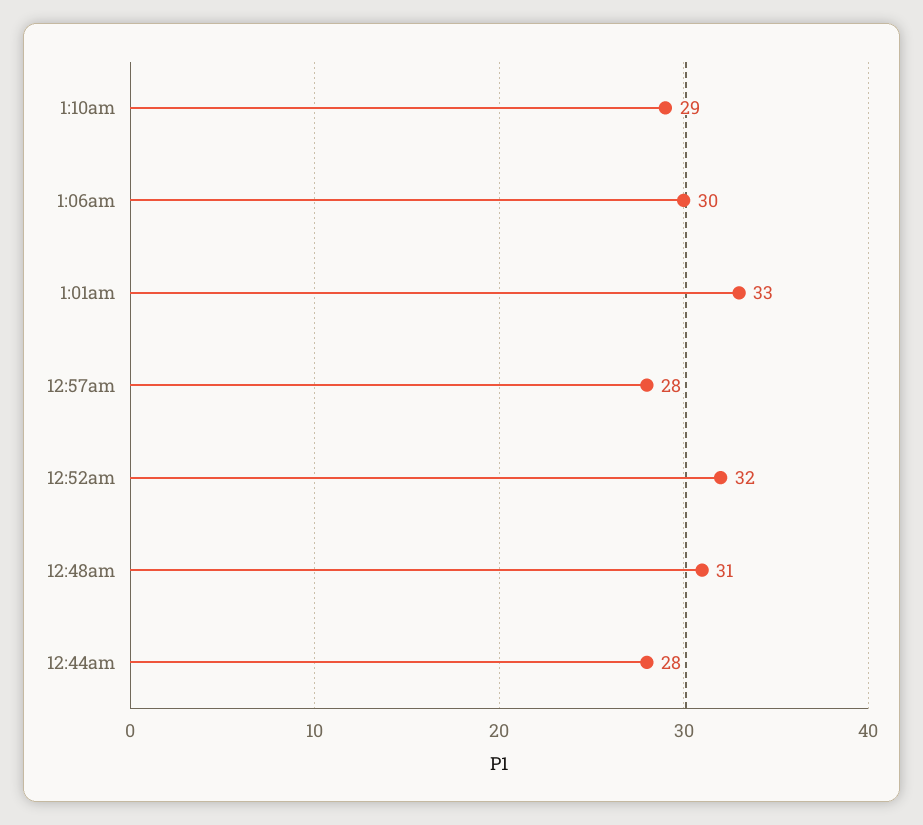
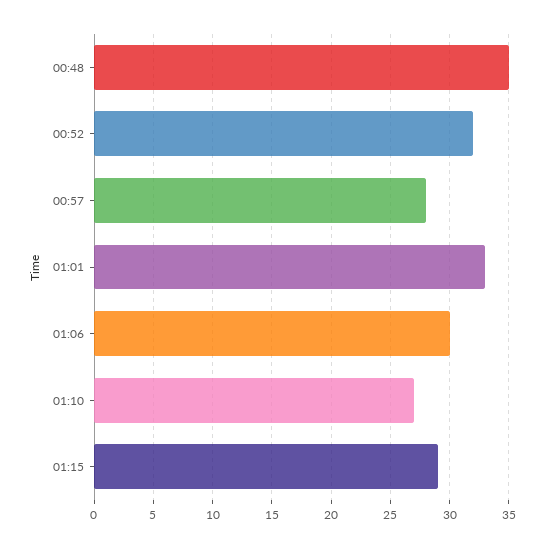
1:10am: 29 -> 27
12:48am: 31 -> 35
12:44am: 28 -> none
01:15: none -> 29

